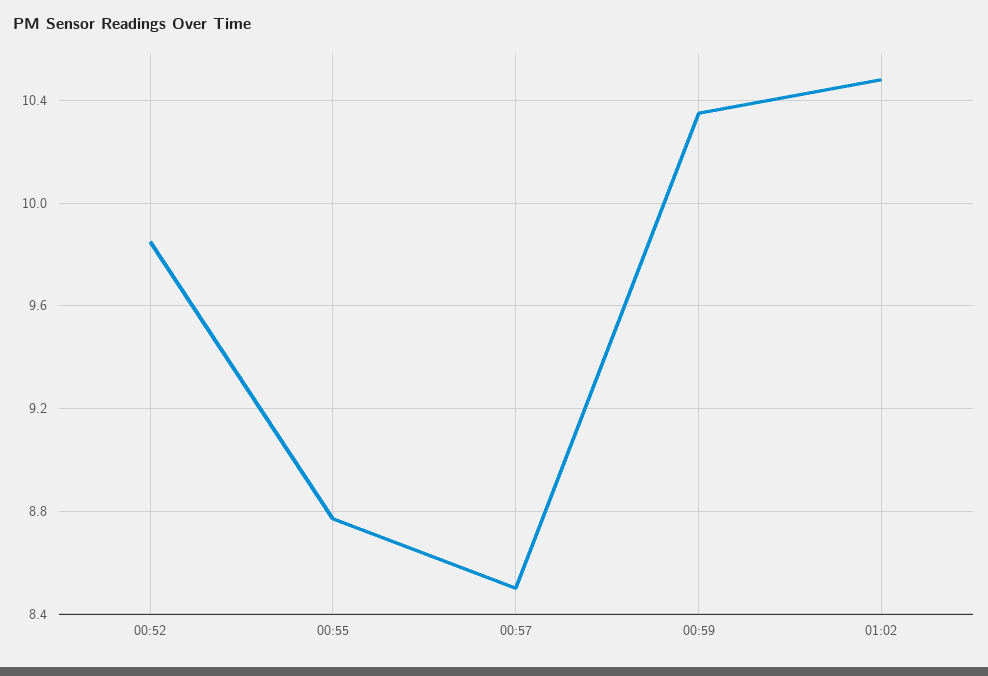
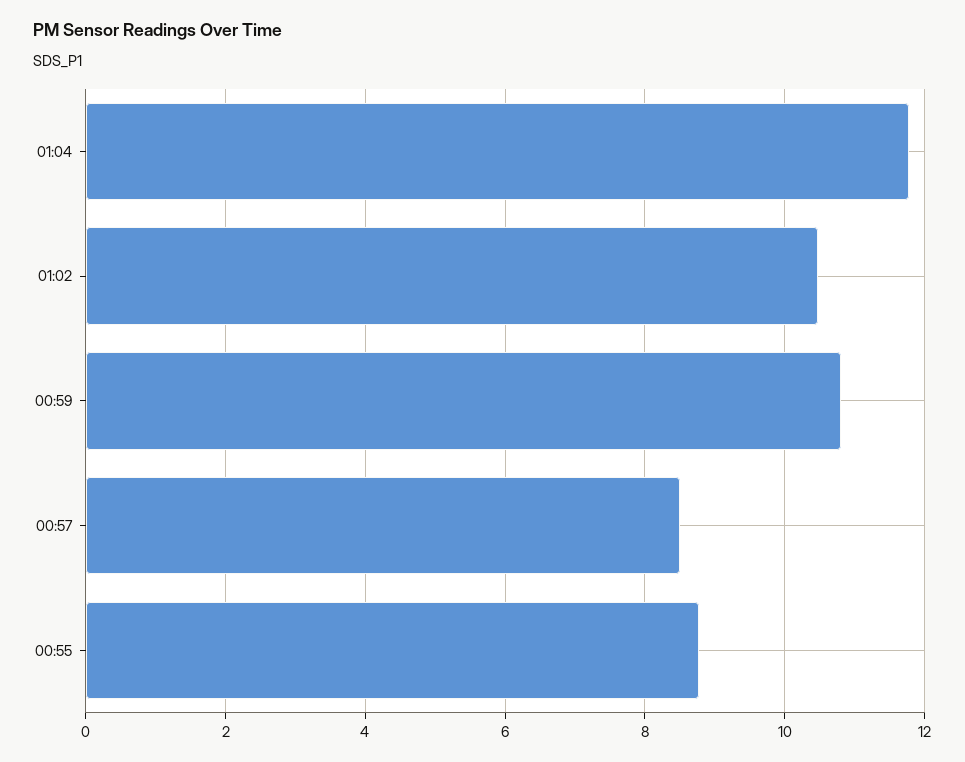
00:52: 9.85 -> none
00:59: 10.35 -> 10.8
01:04: none -> 11.8

